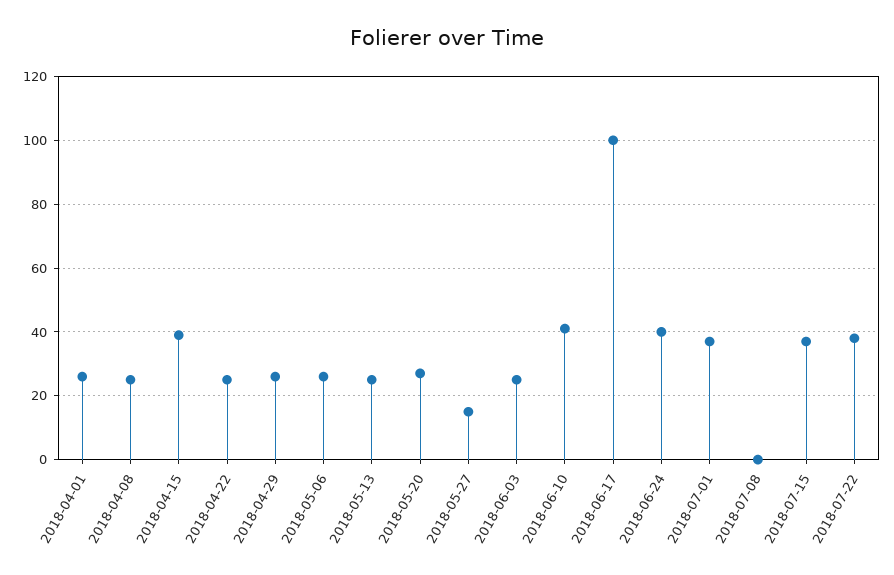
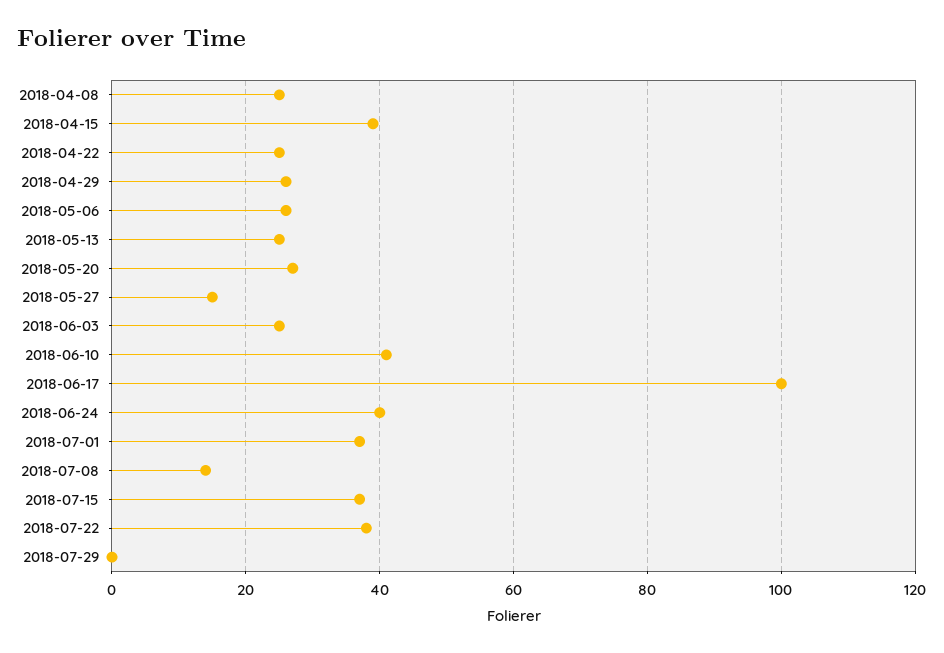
2018-04-01: 25 -> none
2018-07-08: 0 -> 15
2018-07-29: none -> 0

